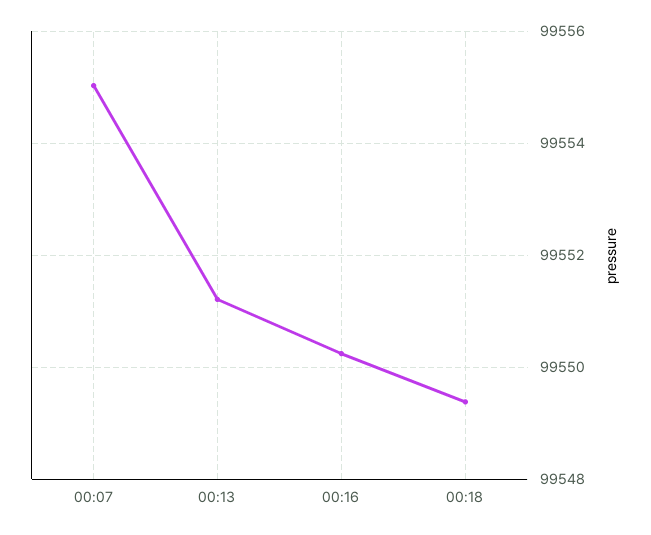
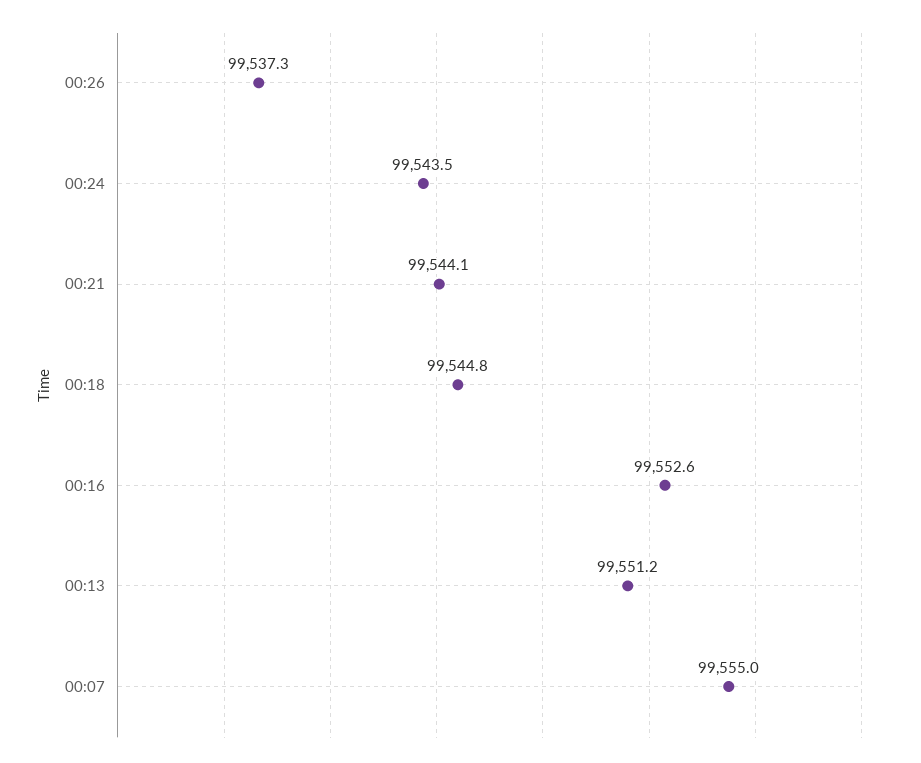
00:16: 99550.2 -> 99552.6
00:18: 99549.4 -> 99544.8
00:26: none -> 99537.3
00:24: none -> 99543.5
00:21: none -> 99544.1

